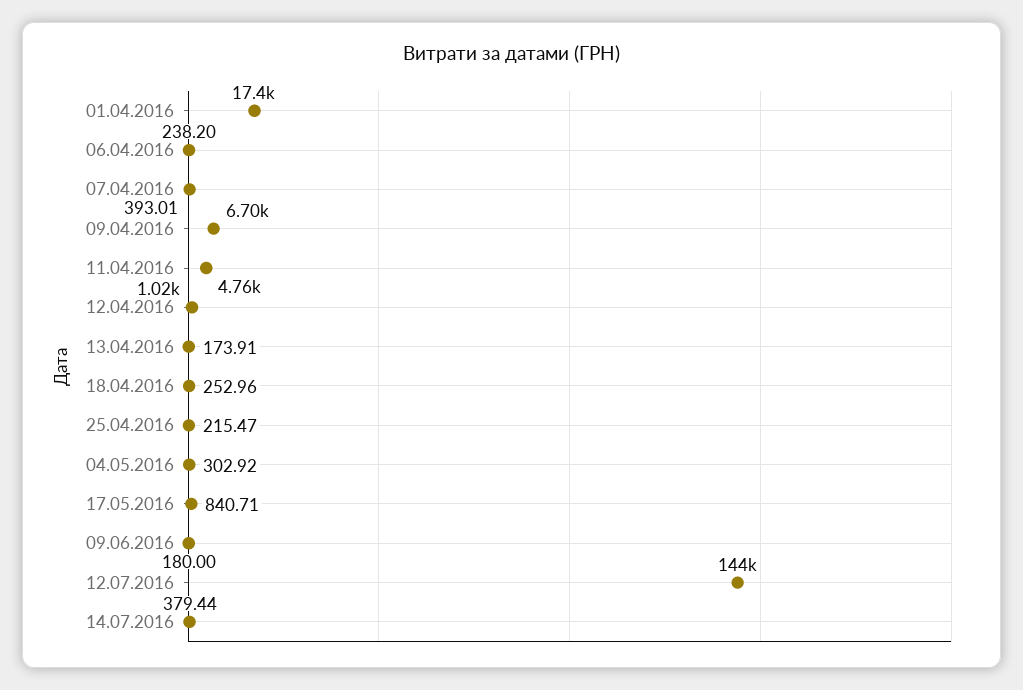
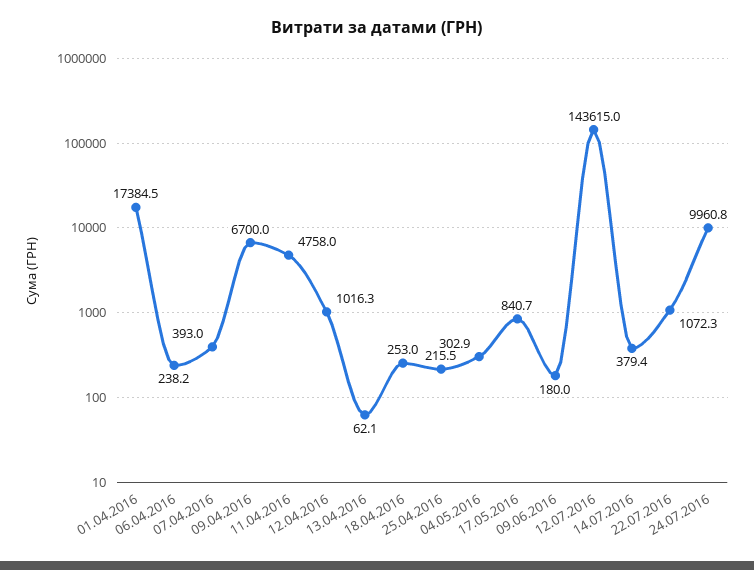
13.04.2016: 173.91 -> 62.1
22.07.2016: none -> 1072.3
24.07.2016: none -> 9960.8

